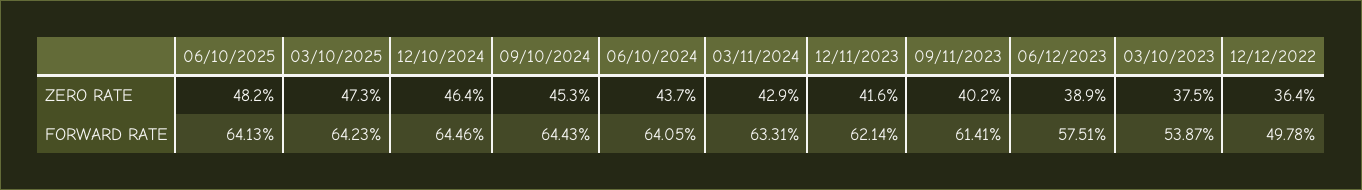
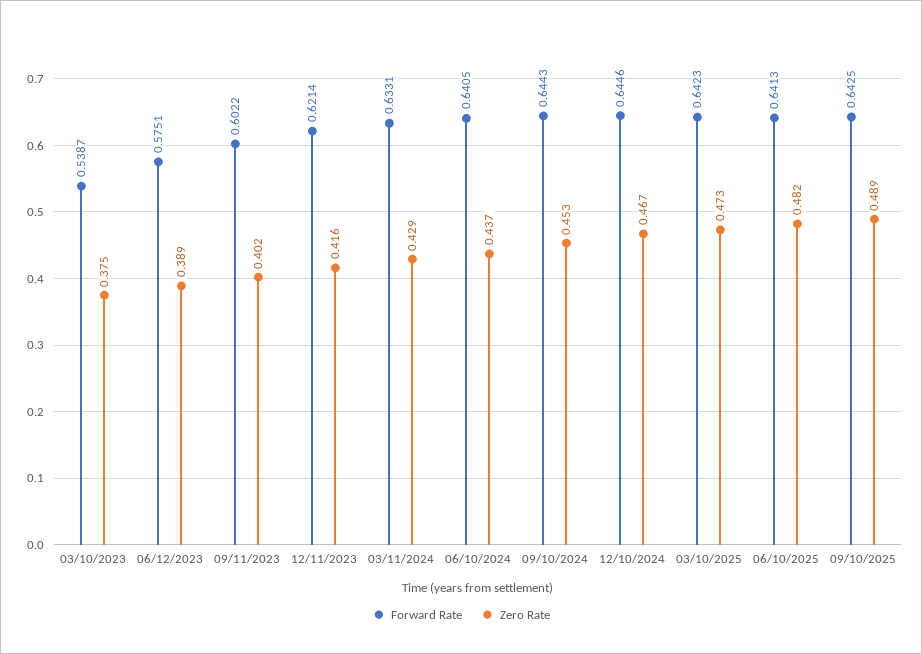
ZERO RATE, 12/10/2024: 0.464 -> 0.467
ZERO RATE, 12/12/2022: 0.364 -> none
FORWARD RATE, 09/11/2023: 0.6141 -> 0.6022
FORWARD RATE, 12/12/2022: 0.4978 -> none
FORWARD RATE, 09/10/2025: none -> 0.6425
ZERO RATE, 09/10/2025: none -> 0.489

